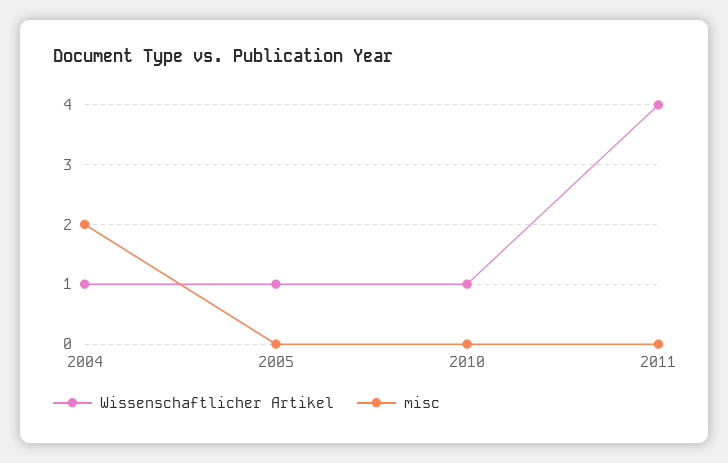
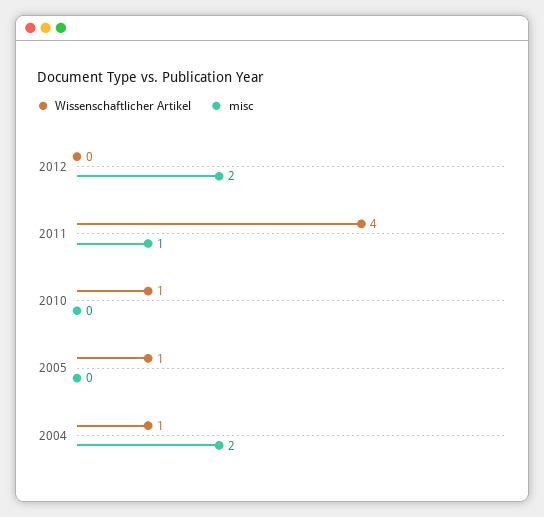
misc, 2011: 0 -> 1
Wissenschaftlicher Artikel, 2012: none -> 0
misc, 2012: none -> 2

